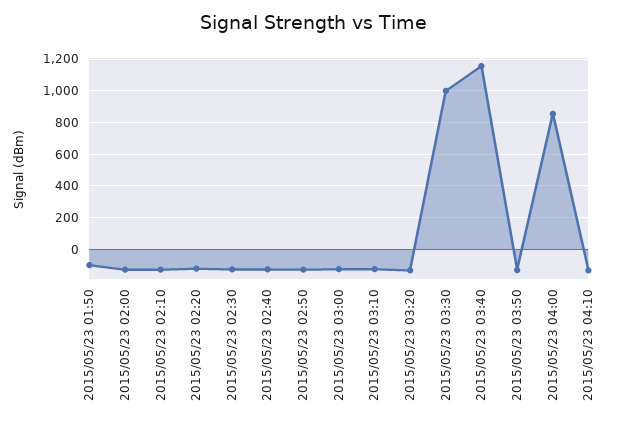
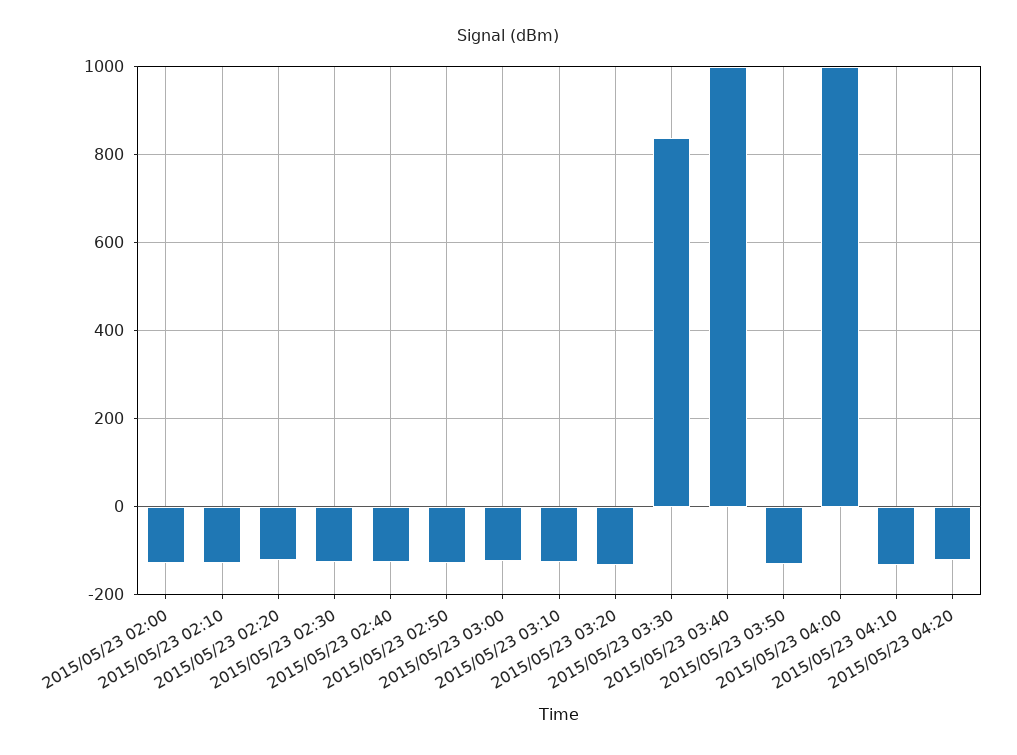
2015/05/23 01:50: -100 -> none
2015/05/23 03:30: 1000 -> 840
2015/05/23 03:40: 1150 -> 1000
2015/05/23 04:00: 850 -> 1000
2015/05/23 04:20: none -> -120

